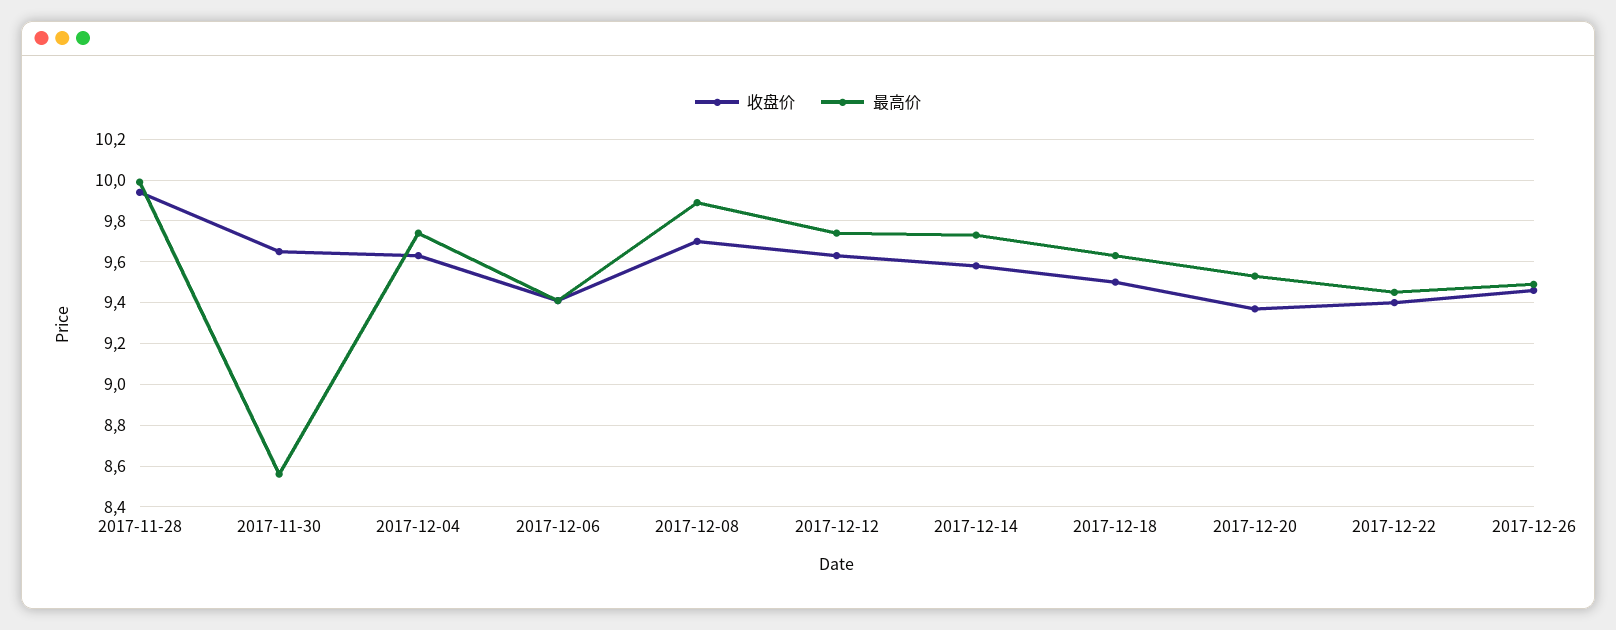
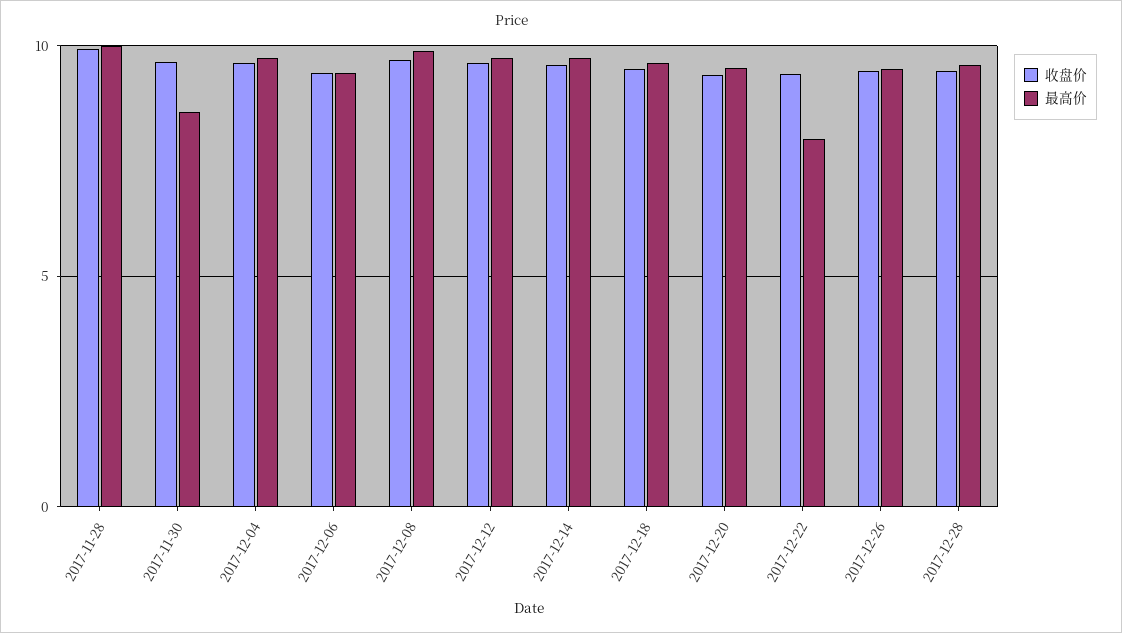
最高价, 2017-12-22: 9.45 -> 8
收盘价, 2017-12-28: none -> 9.5
最高价, 2017-12-28: none -> 9.5

